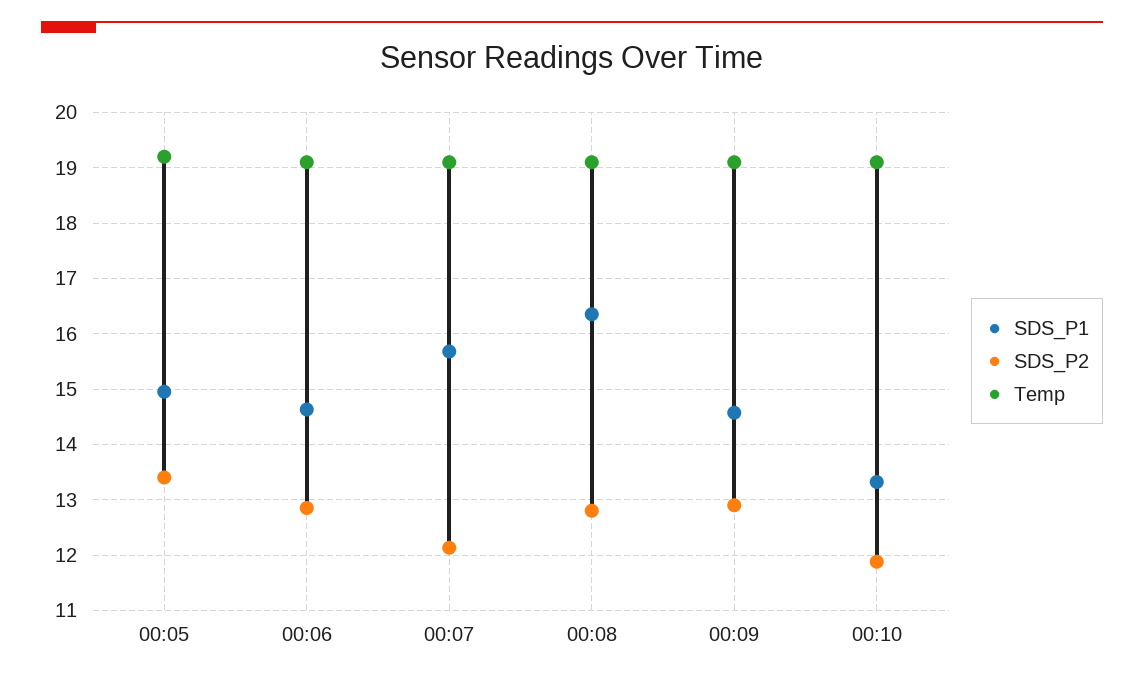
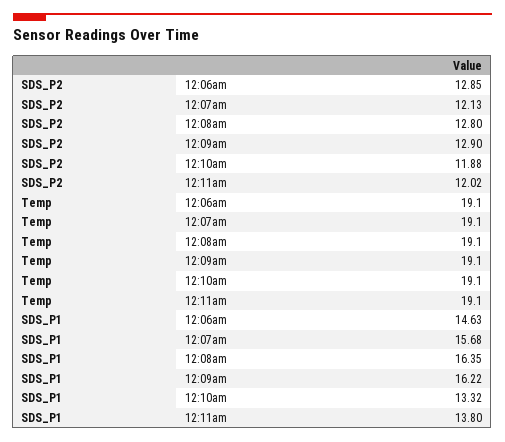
SDS_P1, 00:05: 15 -> none
SDS_P2, 00:05: 13.4 -> none
Temp, 00:05: 19.2 -> none
SDS_P1, 00:09: 14.6 -> 16.22
SDS_P2, 12:11am: none -> 12.02
Temp, 12:11am: none -> 19.1
SDS_P1, 12:11am: none -> 13.8

